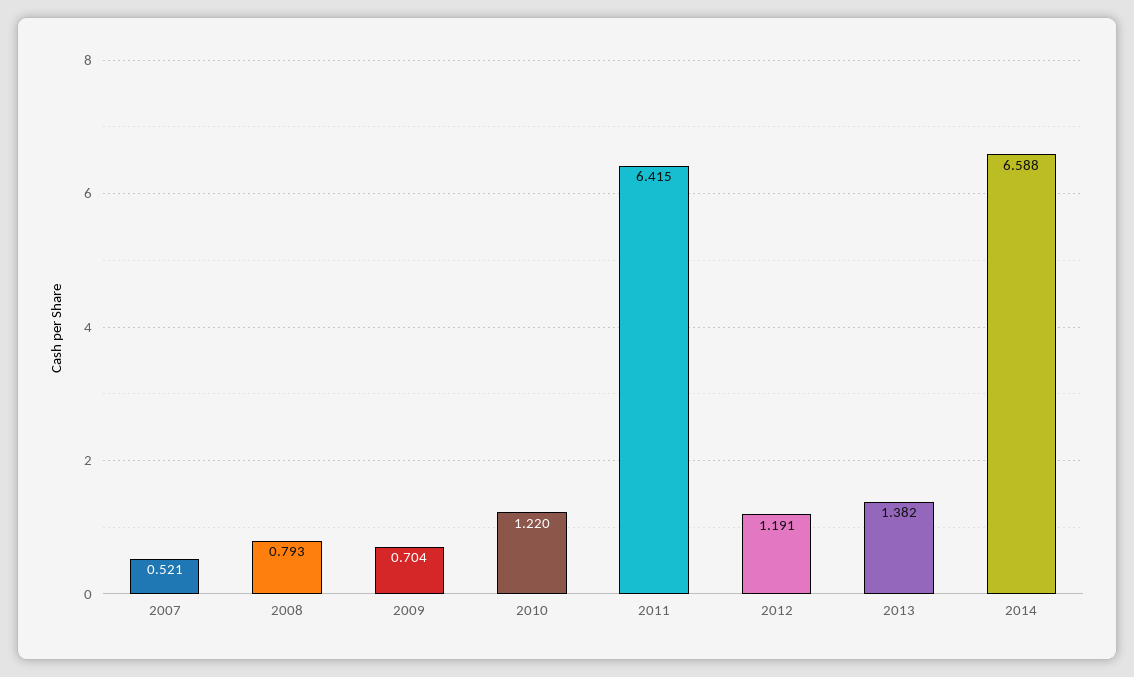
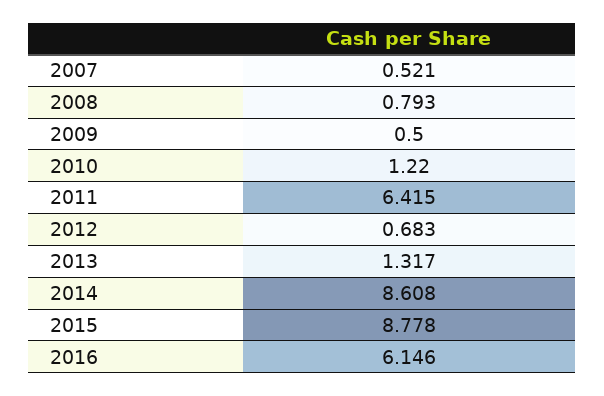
2009: 0.704 -> 0.5
2012: 1.191 -> 0.683
2013: 1.382 -> 1.317
2014: 6.588 -> 8.608
2015: none -> 8.778
2016: none -> 6.146

